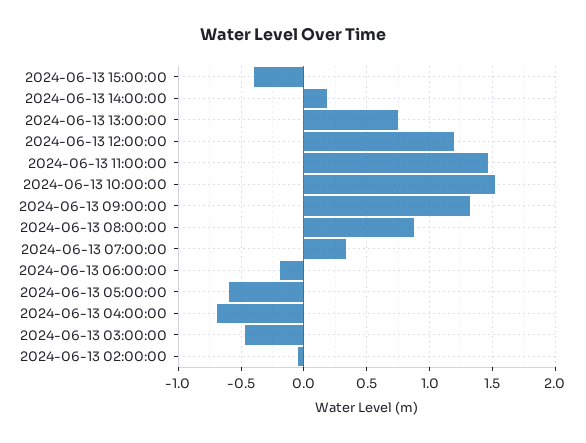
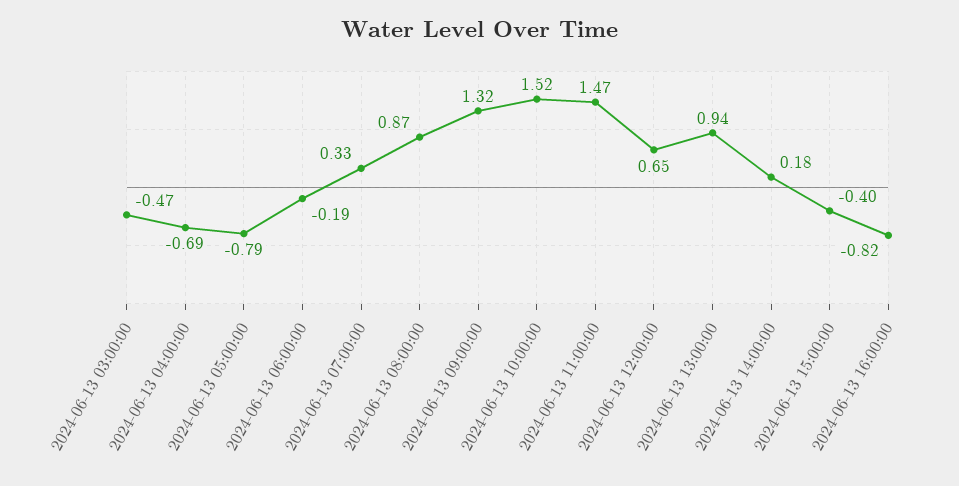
2024-06-13 13:00:00: 0.75 -> 0.94
2024-06-13 12:00:00: 1.2 -> 0.65
2024-06-13 05:00:00: -0.6 -> -0.79
2024-06-13 02:00:00: -0.05 -> none
2024-06-13 16:00:00: none -> -0.82

